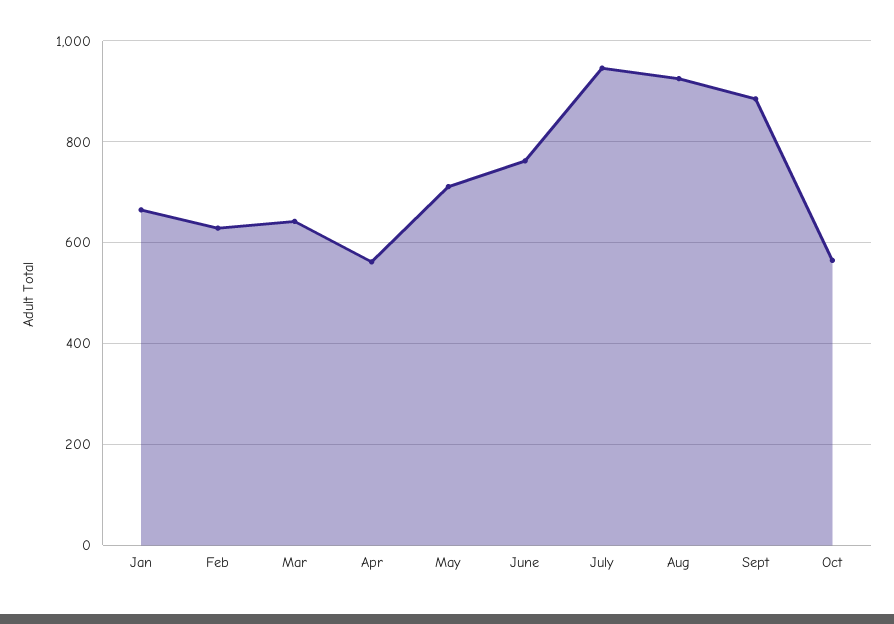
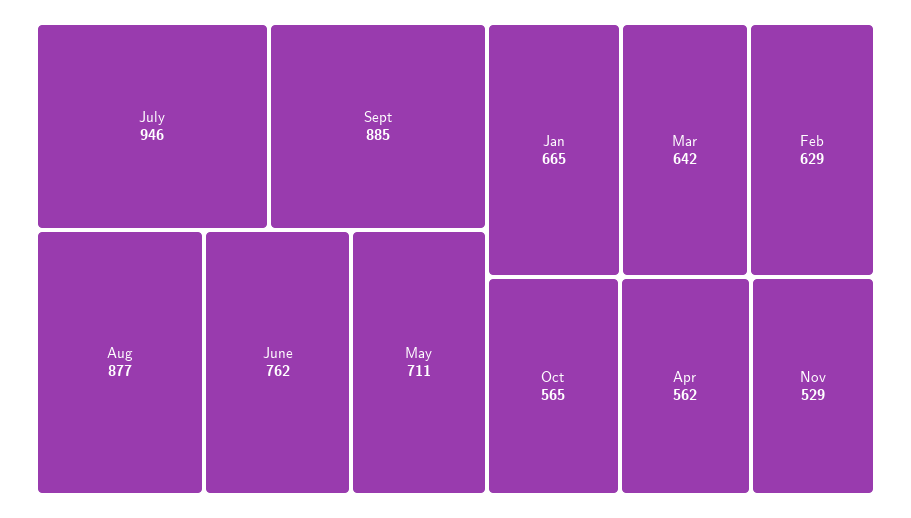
Aug: 920 -> 877
Nov: none -> 529

